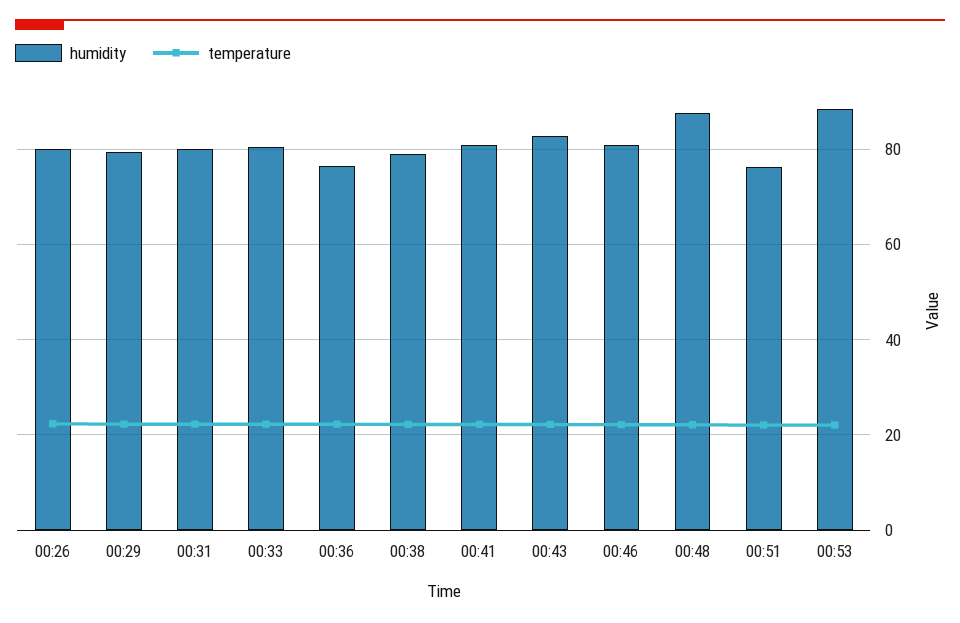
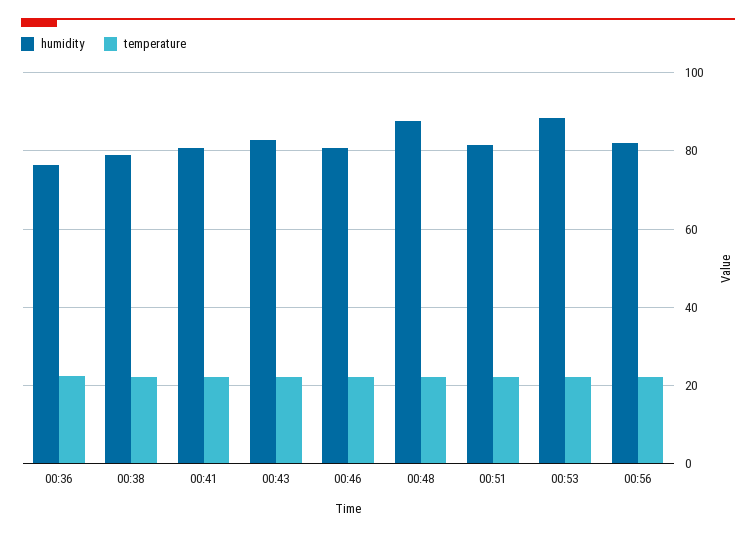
humidity, 00:26: 80 -> none
temperature, 00:26: 22 -> none
humidity, 00:29: 80 -> none
temperature, 00:29: 22 -> none
humidity, 00:31: 80 -> none
temperature, 00:31: 22 -> none
humidity, 00:33: 80 -> none
temperature, 00:33: 22 -> none
humidity, 00:51: 76 -> 82
humidity, 00:56: none -> 82
temperature, 00:56: none -> 22

